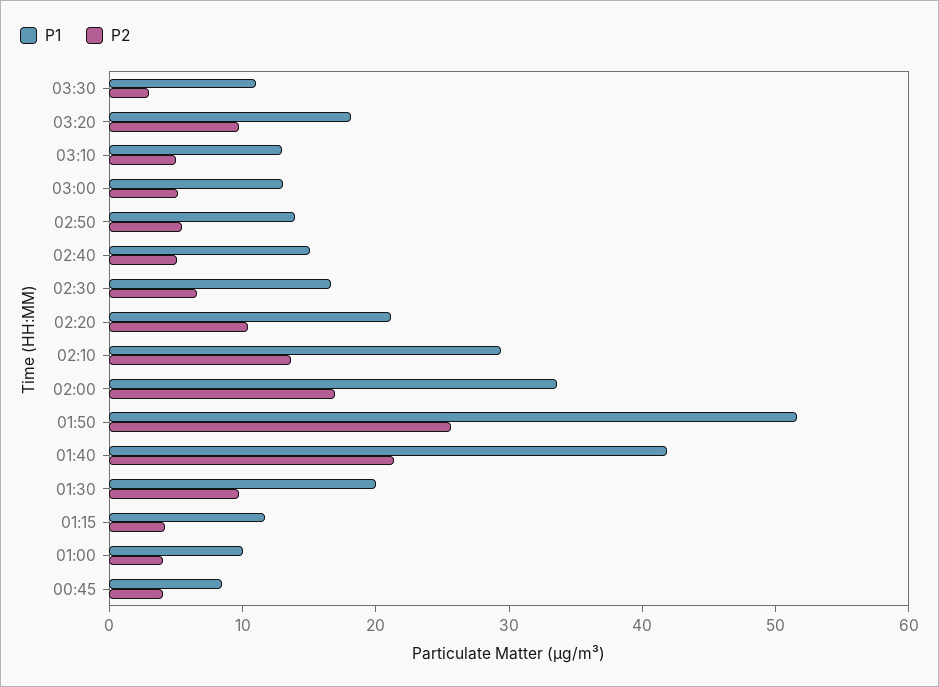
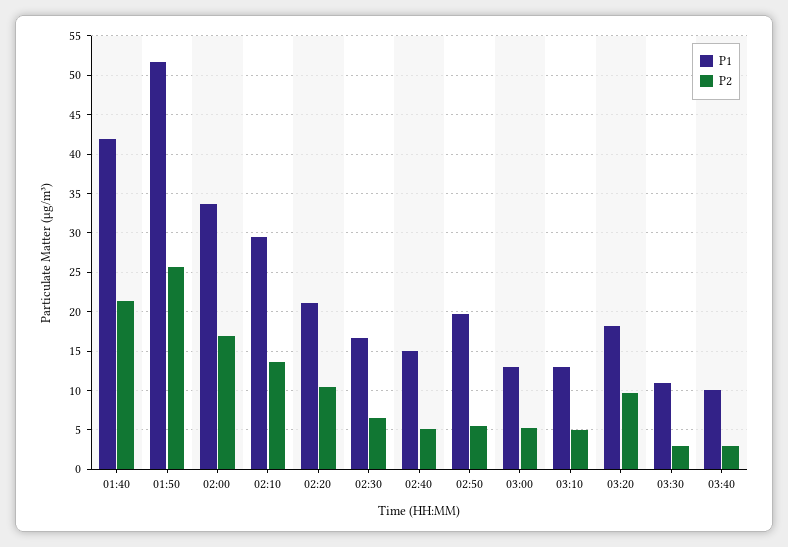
P1, 02:50: 14 -> 20
P1, 01:30: 20 -> none
P2, 01:30: 10 -> none
P1, 01:15: 12 -> none
P2, 01:15: 4 -> none
P1, 01:00: 10 -> none
P2, 01:00: 4 -> none
P1, 00:45: 8 -> none
P2, 00:45: 4 -> none
P1, 03:40: none -> 10
P2, 03:40: none -> 3

